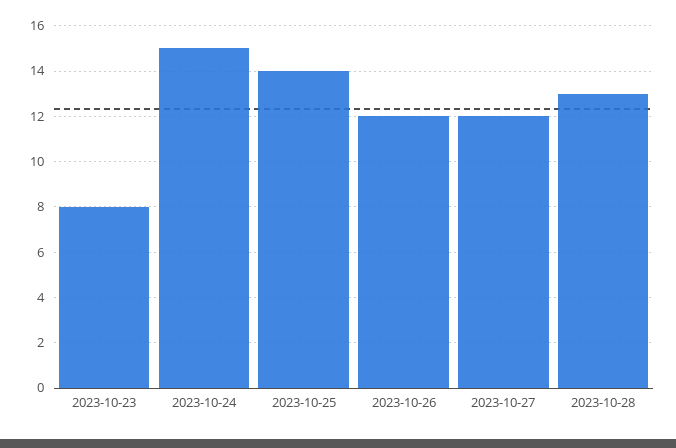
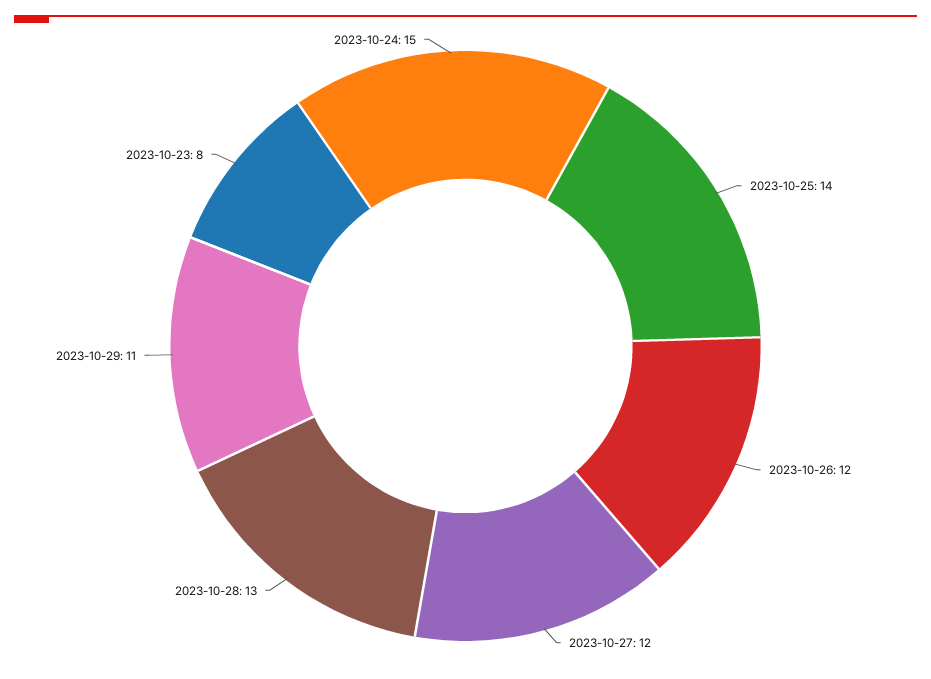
2023-10-29: none -> 11

